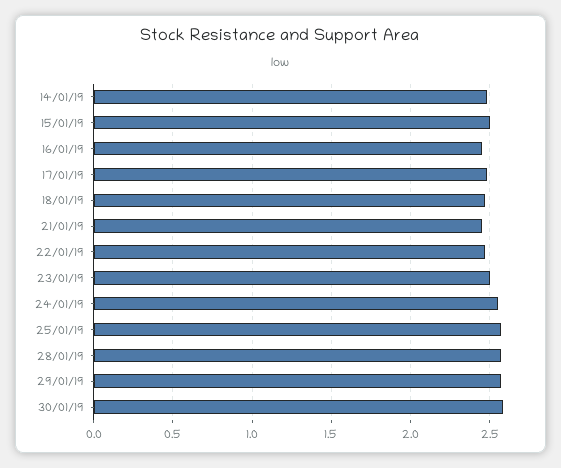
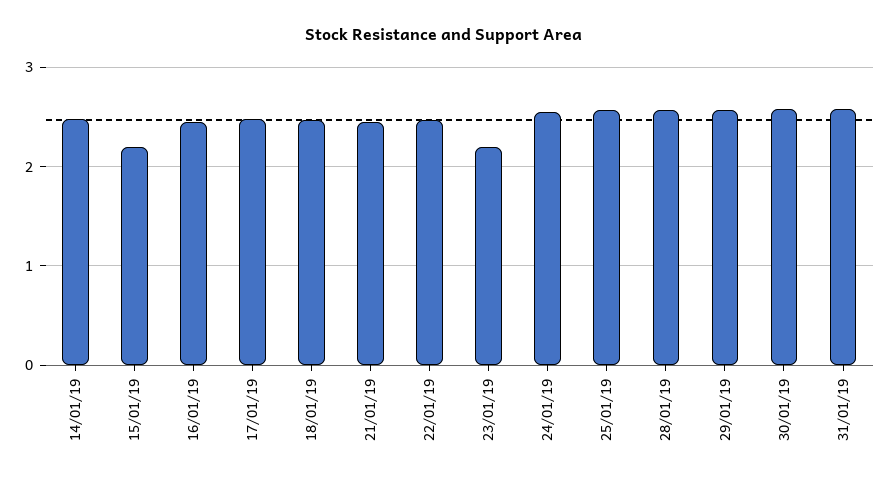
15/01/19: 2.5 -> 2.2
23/01/19: 2.5 -> 2.2
31/01/19: none -> 2.6

